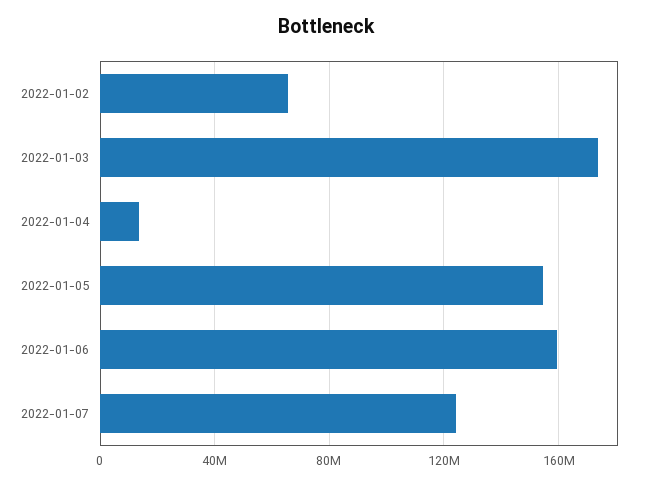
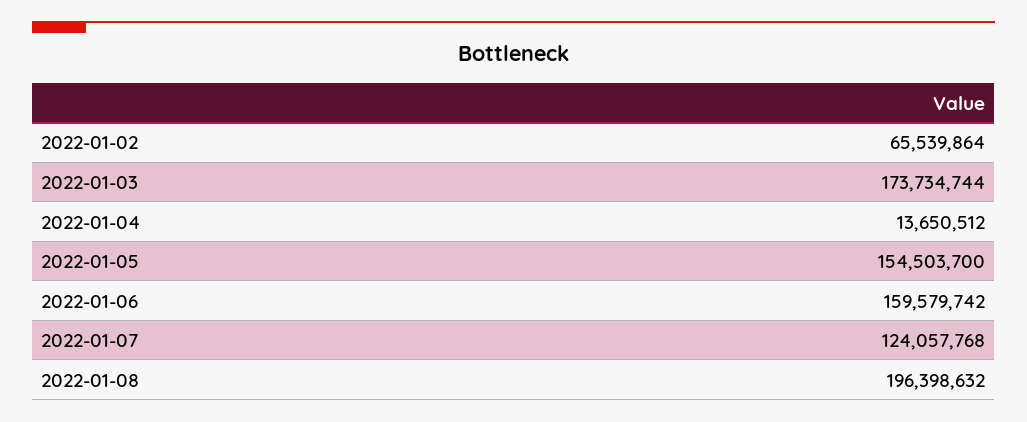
2022-01-08: none -> 196398632

